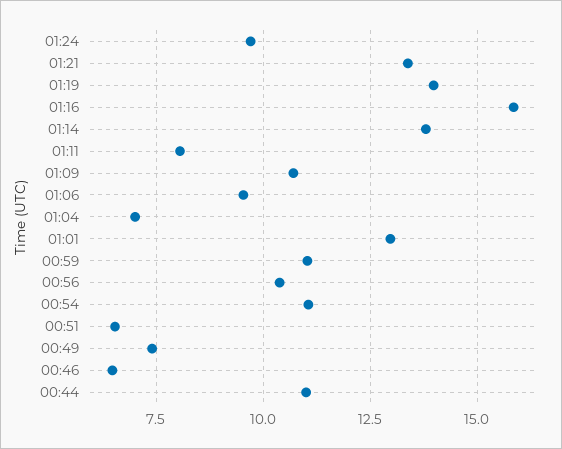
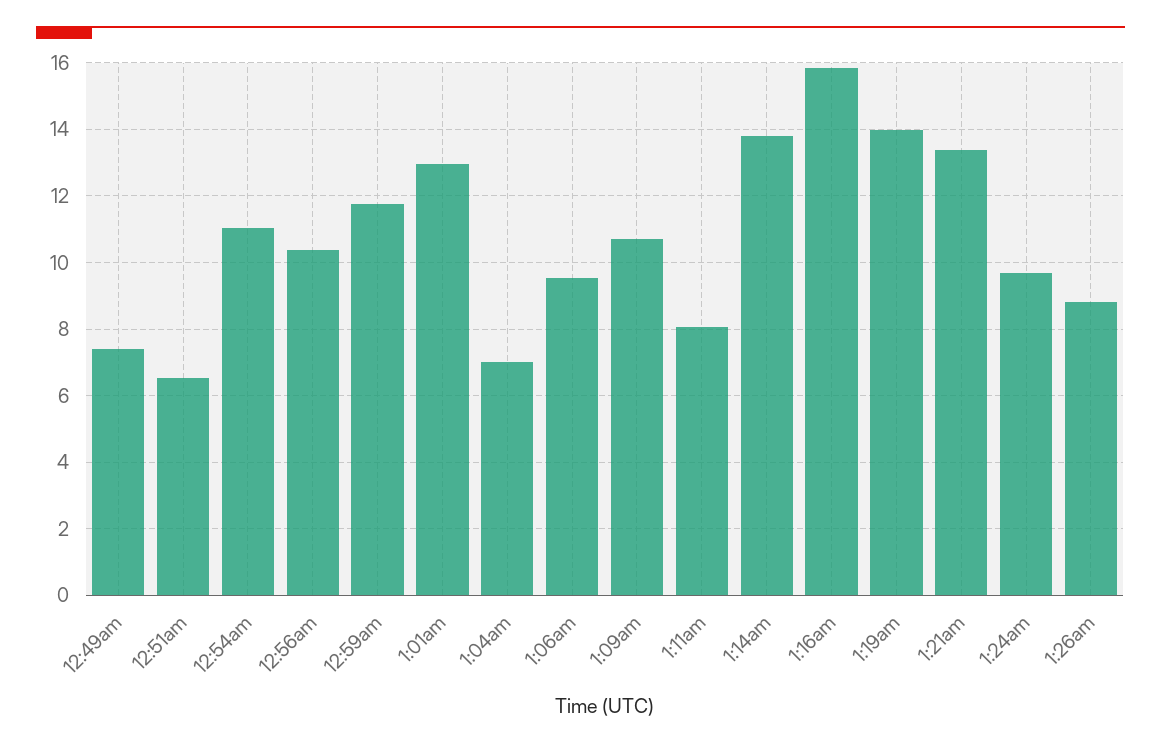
00:59: 11 -> 11.8
00:46: 6.5 -> none
00:44: 11 -> none
1:26am: none -> 8.8

